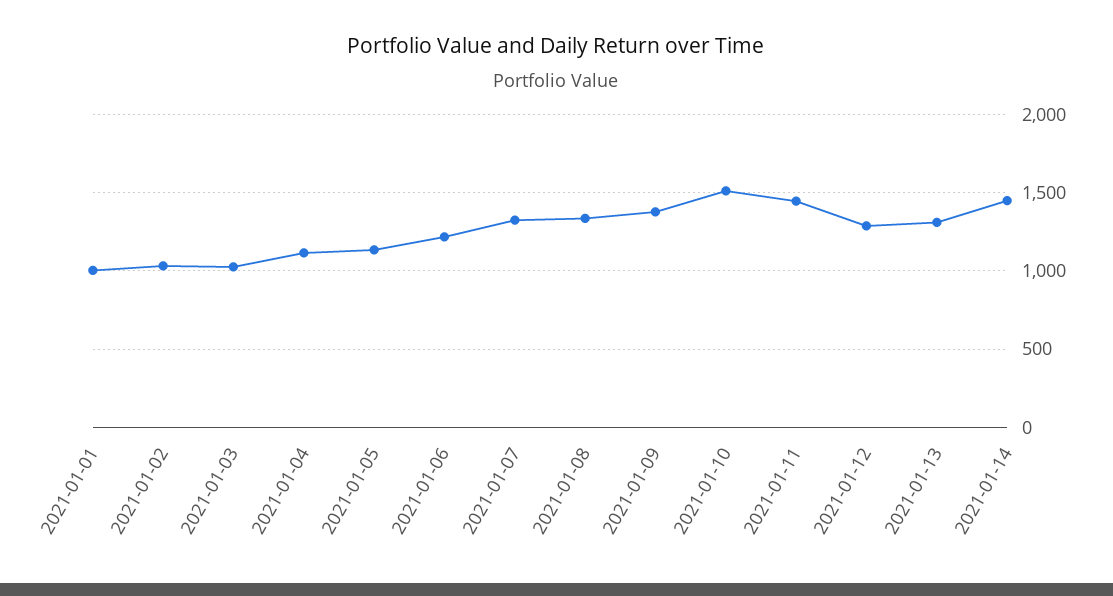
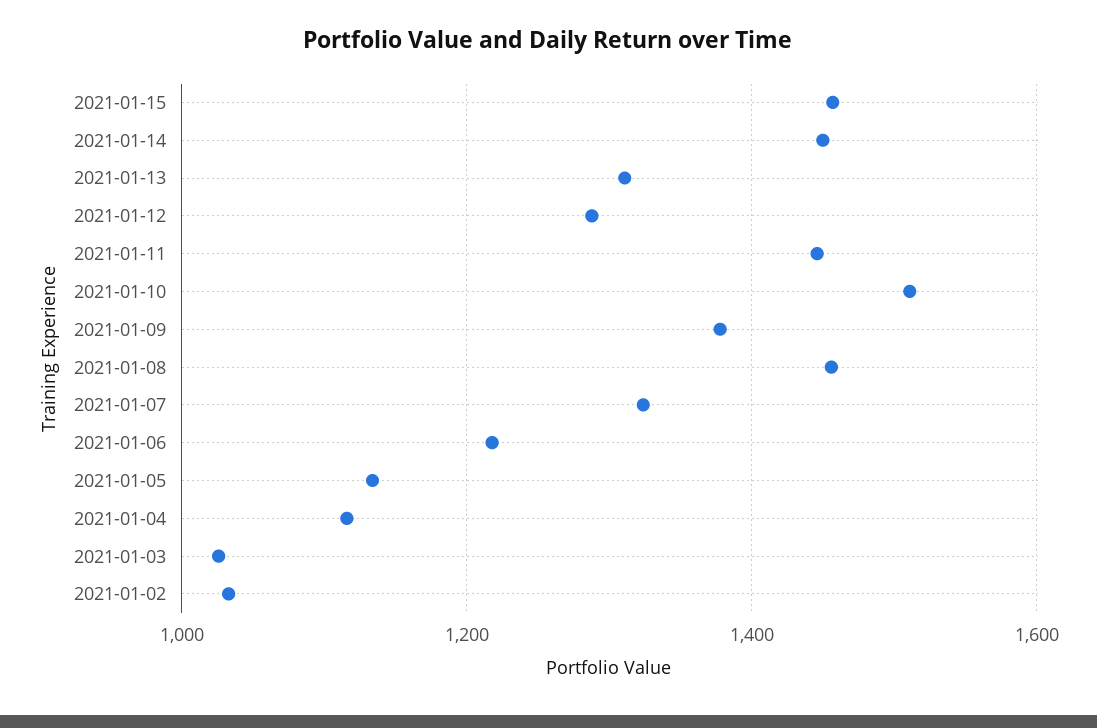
2021-01-01: 1000 -> none
2021-01-08: 1350 -> 1460
2021-01-15: none -> 1460

